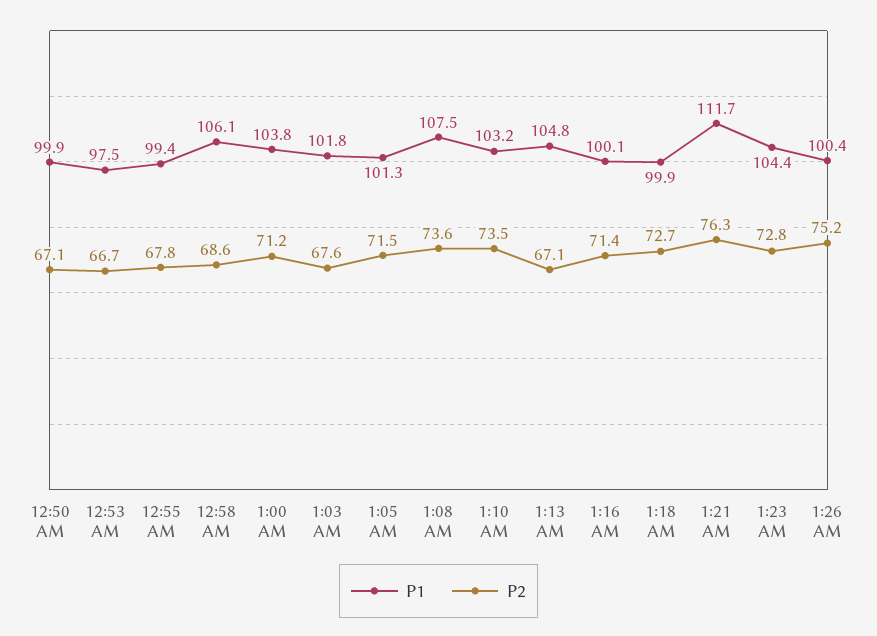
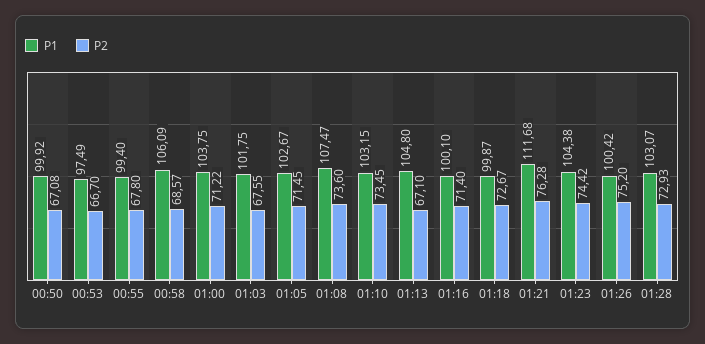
P1, 1:05 AM: 101.3 -> 102.67
P2, 1:23 AM: 72.8 -> 74.42
P1, 01:28: none -> 103.07
P2, 01:28: none -> 72.93

